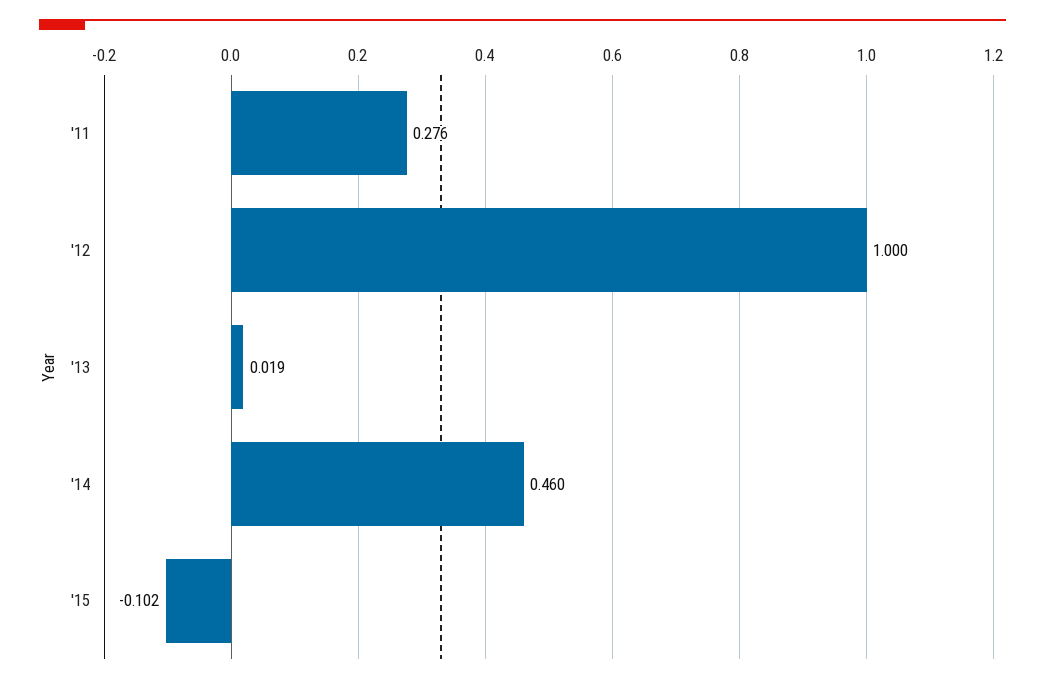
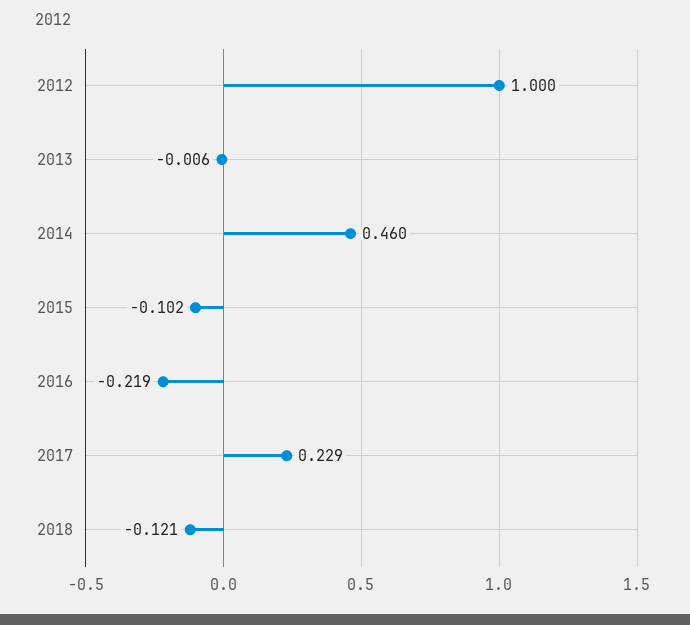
'11: 0.276 -> none
'13: 0.019 -> -0.006
2016: none -> -0.219
2017: none -> 0.229
2018: none -> -0.121

